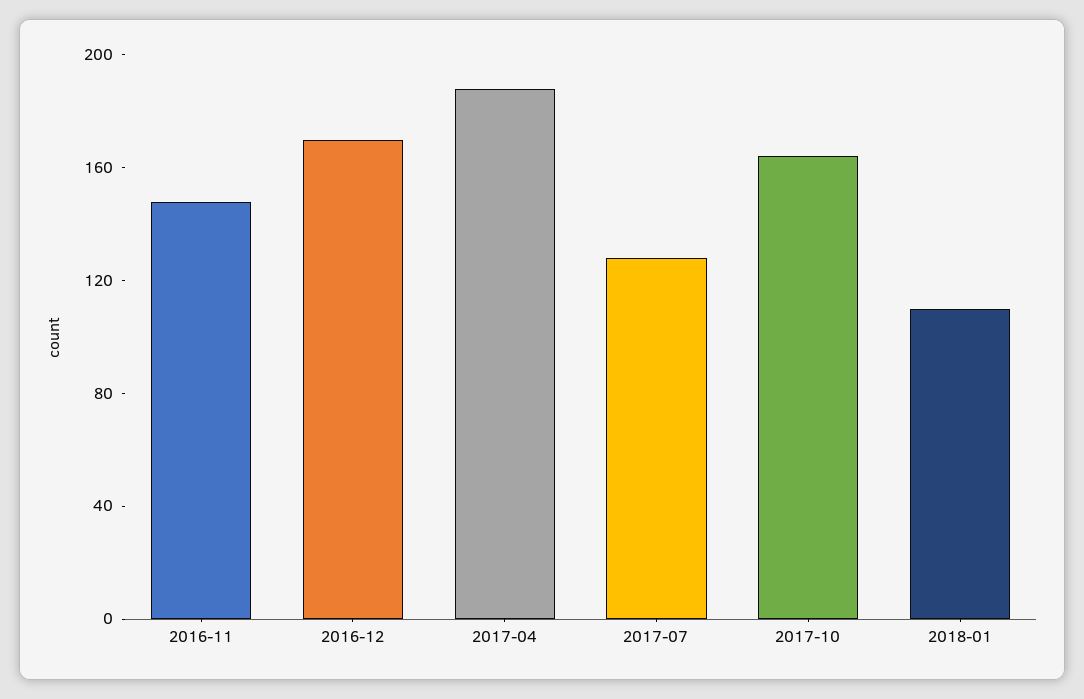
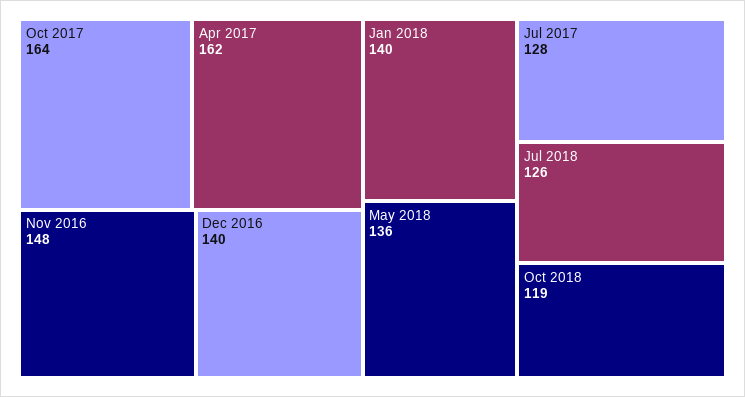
2016-12: 170 -> 140
2017-04: 190 -> 162
2018-01: 110 -> 140
May 2018: none -> 136
Jul 2018: none -> 126
Oct 2018: none -> 119

